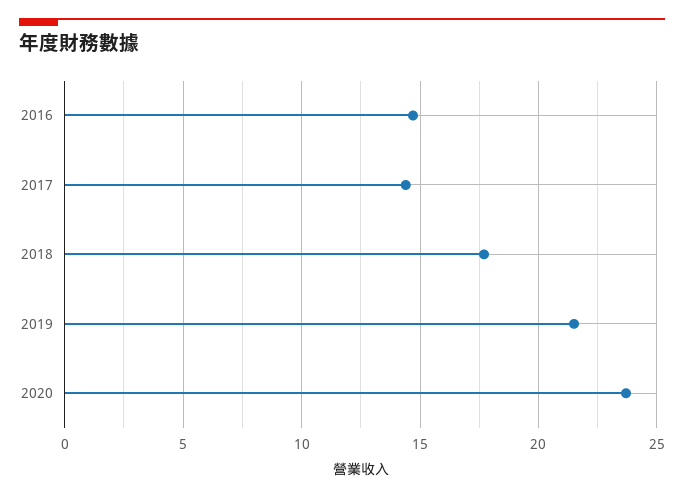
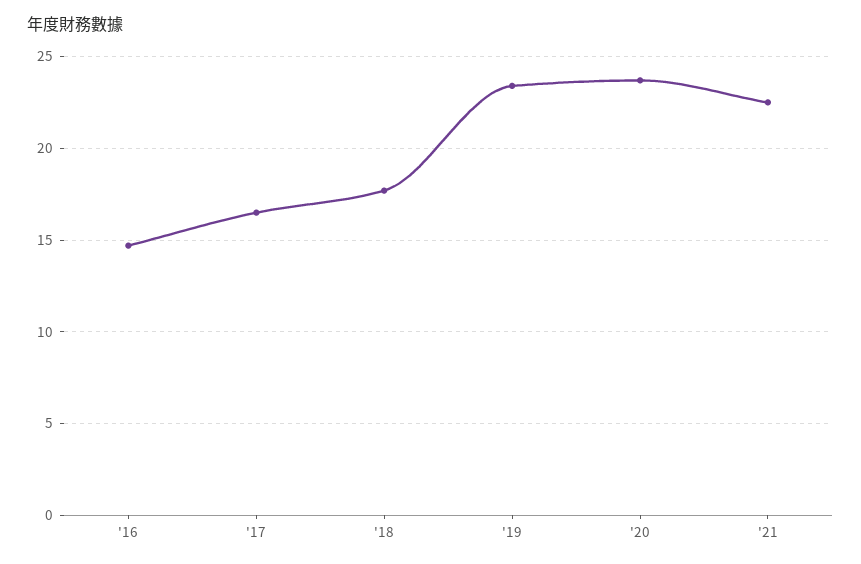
2017: 14.5 -> 16.5
2019: 21.5 -> 23.5
'21: none -> 22.5

